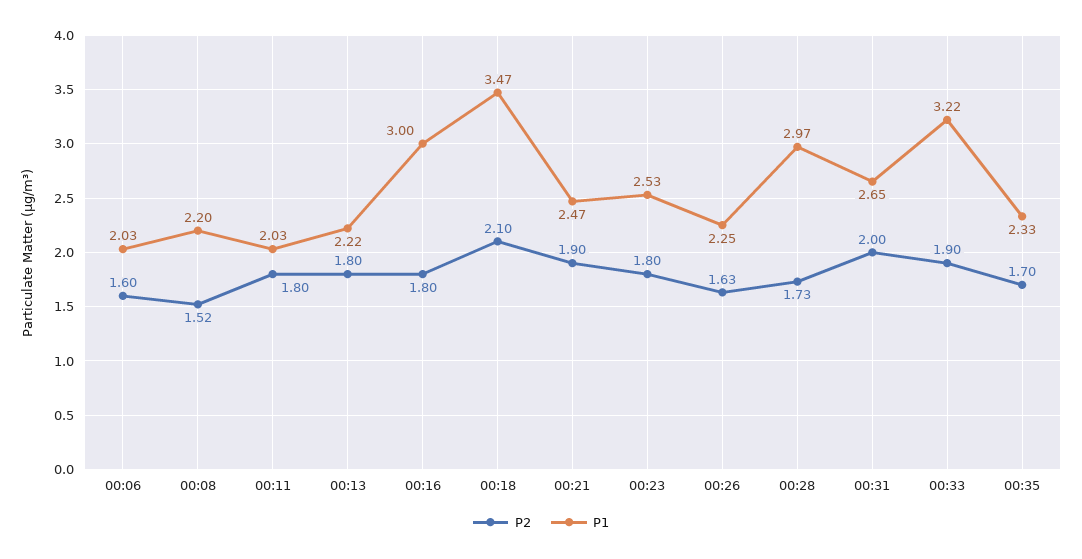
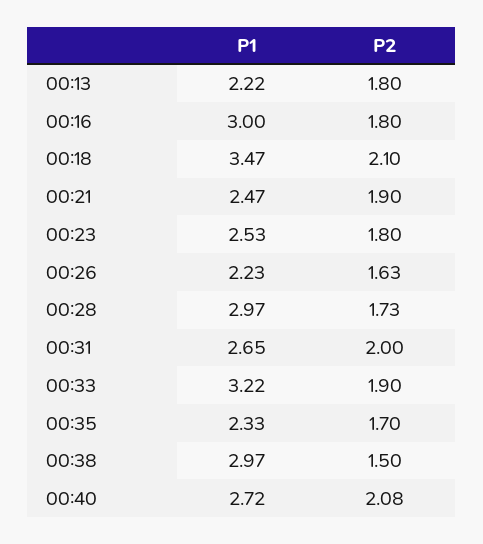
P2, 00:06: 1.6 -> none
P1, 00:06: 2.03 -> none
P2, 00:08: 1.52 -> none
P1, 00:08: 2.2 -> none
P2, 00:11: 1.8 -> none
P1, 00:11: 2.03 -> none
P1, 00:26: 2.25 -> 2.23
P1, 00:38: none -> 2.97
P2, 00:38: none -> 1.5
P1, 00:40: none -> 2.72
P2, 00:40: none -> 2.08

